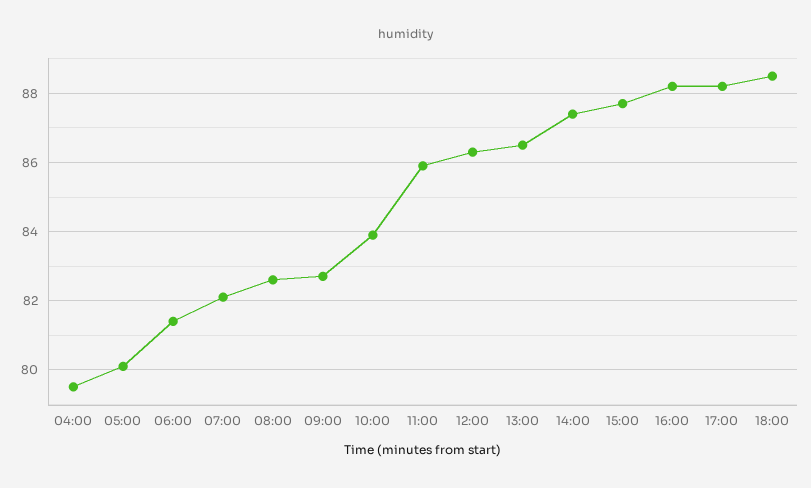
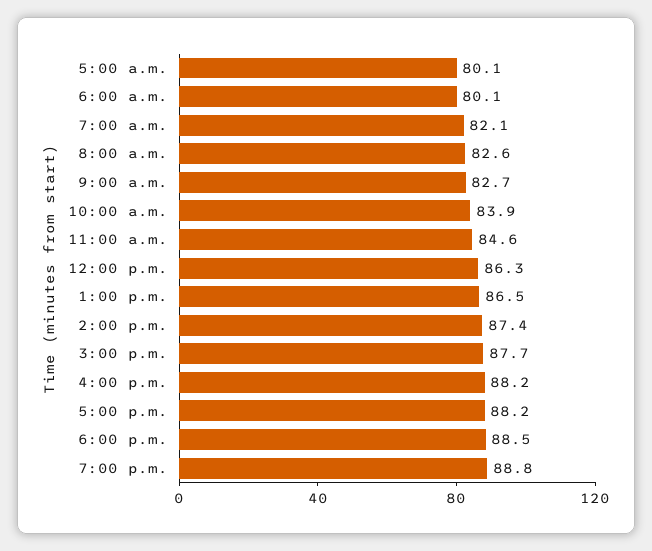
04:00: 79.5 -> none
06:00: 81.5 -> 80.1
11:00: 86 -> 84.6
7:00 p.m.: none -> 88.8

